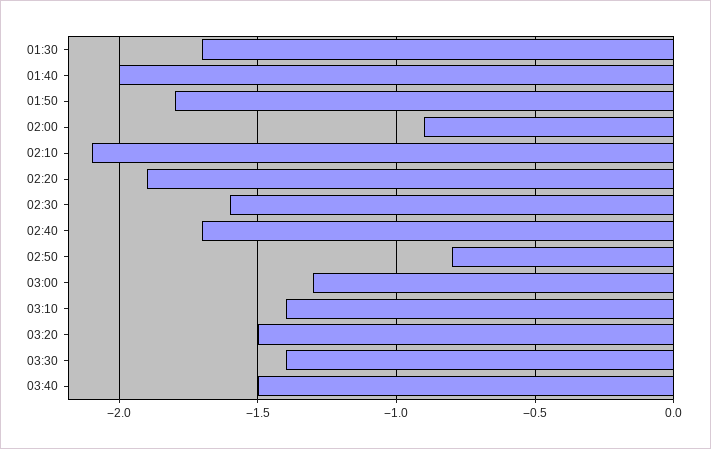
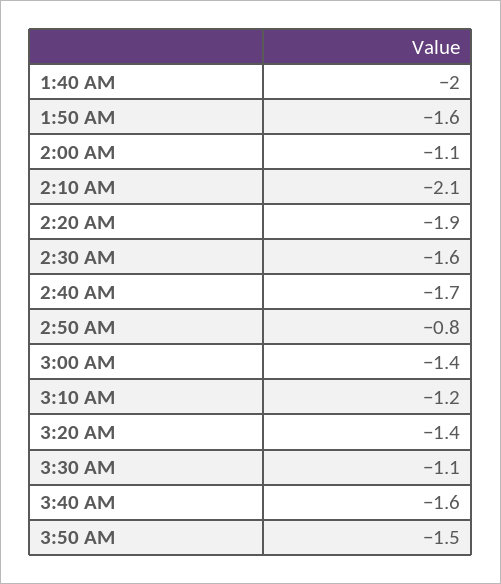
01:30: -1.7 -> none
01:50: -1.8 -> -1.6
02:00: -0.9 -> -1.1
03:00: -1.3 -> -1.4
03:10: -1.4 -> -1.2
03:20: -1.5 -> -1.4
03:30: -1.4 -> -1.1
03:40: -1.5 -> -1.6
3:50 AM: none -> -1.5

